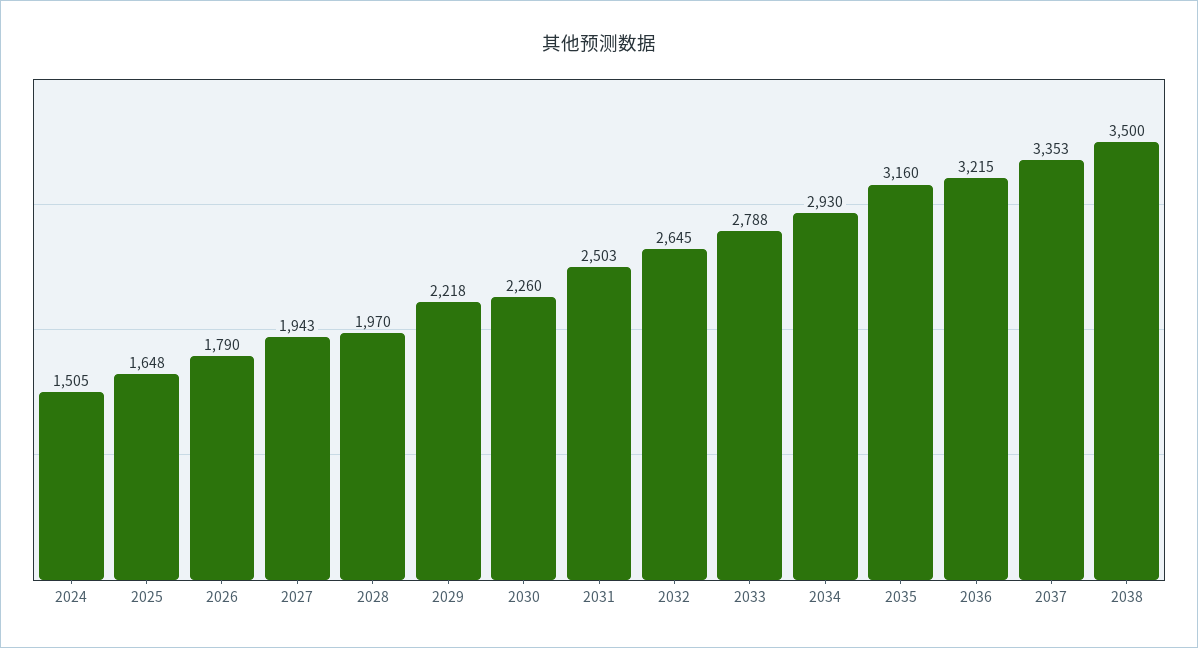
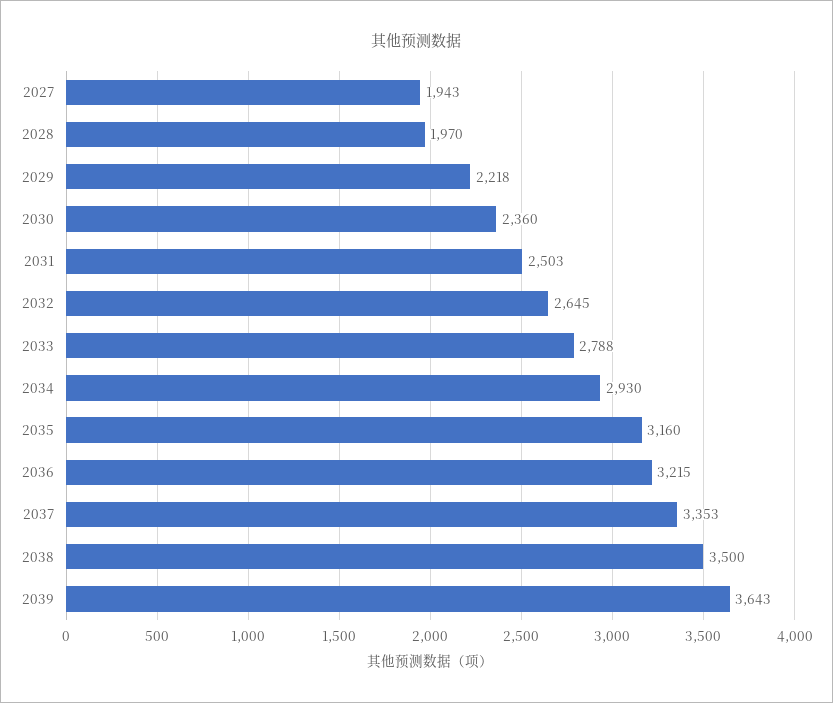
2024: 1505 -> none
2025: 1648 -> none
2026: 1790 -> none
2030: 2260 -> 2360
2039: none -> 3643

